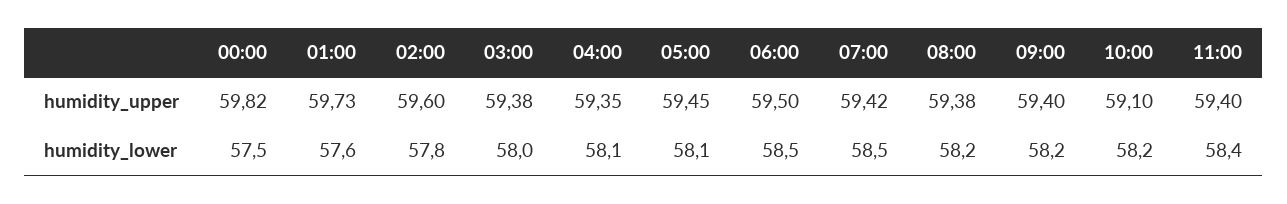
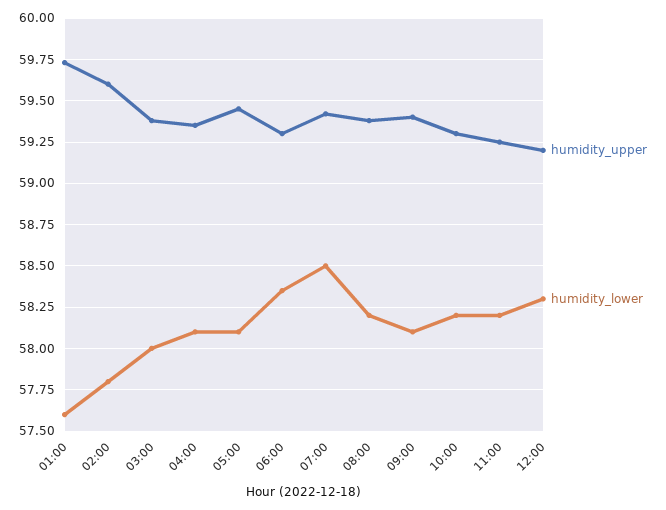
humidity_upper, 00:00: 59.82 -> none
humidity_upper, 06:00: 59.5 -> 59.3
humidity_upper, 10:00: 59.1 -> 59.3
humidity_upper, 11:00: 59.4 -> 59.25
humidity_lower, 00:00: 57.5 -> none
humidity_lower, 06:00: 58.5 -> 58.35
humidity_lower, 09:00: 58.2 -> 58.1
humidity_lower, 11:00: 58.4 -> 58.2
humidity_upper, 12:00: none -> 59.2
humidity_lower, 12:00: none -> 58.3

